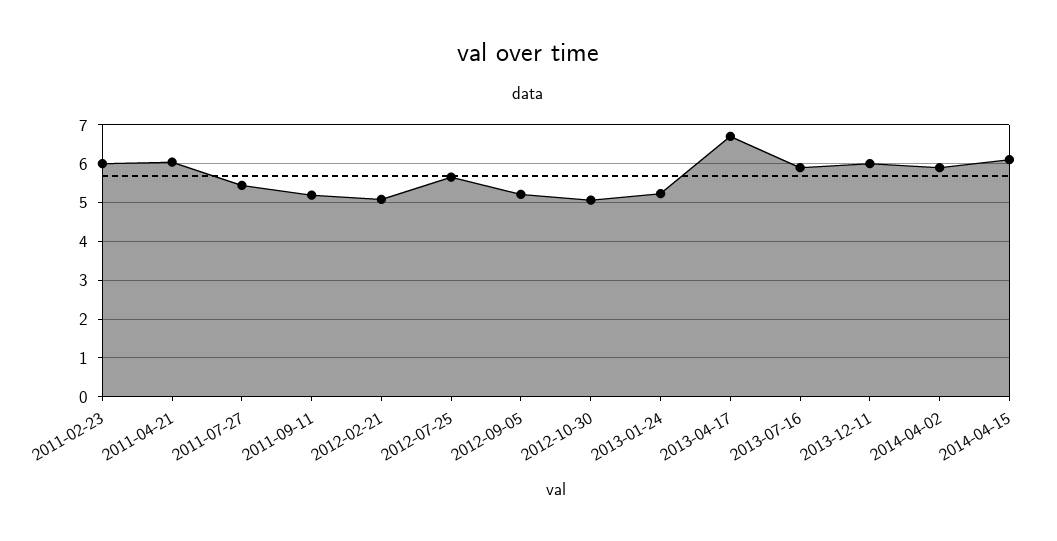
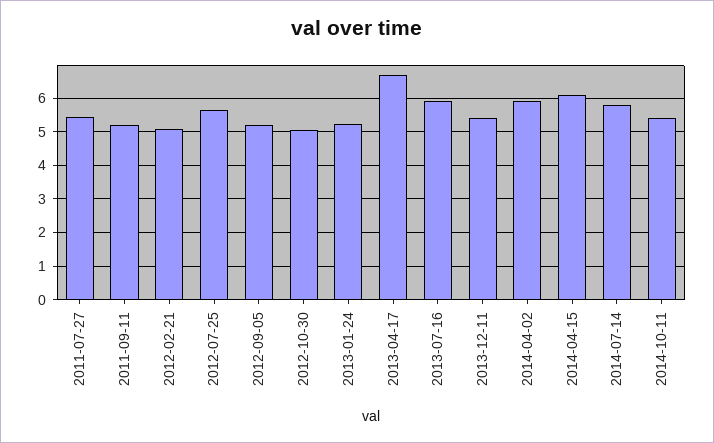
2011-02-23: 6 -> none
2011-04-21: 6 -> none
2013-12-11: 6 -> 5.4
2014-07-14: none -> 5.8
2014-10-11: none -> 5.4

